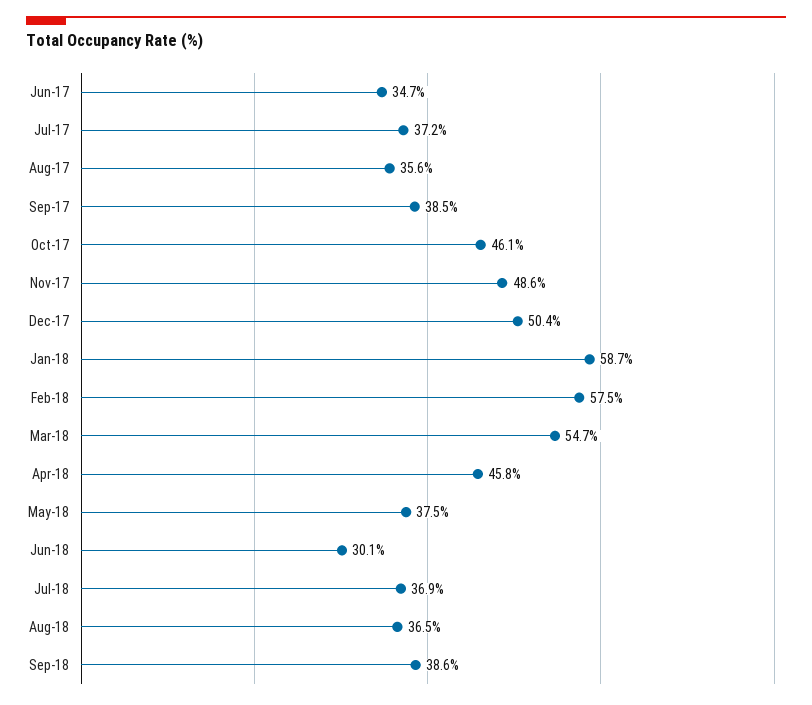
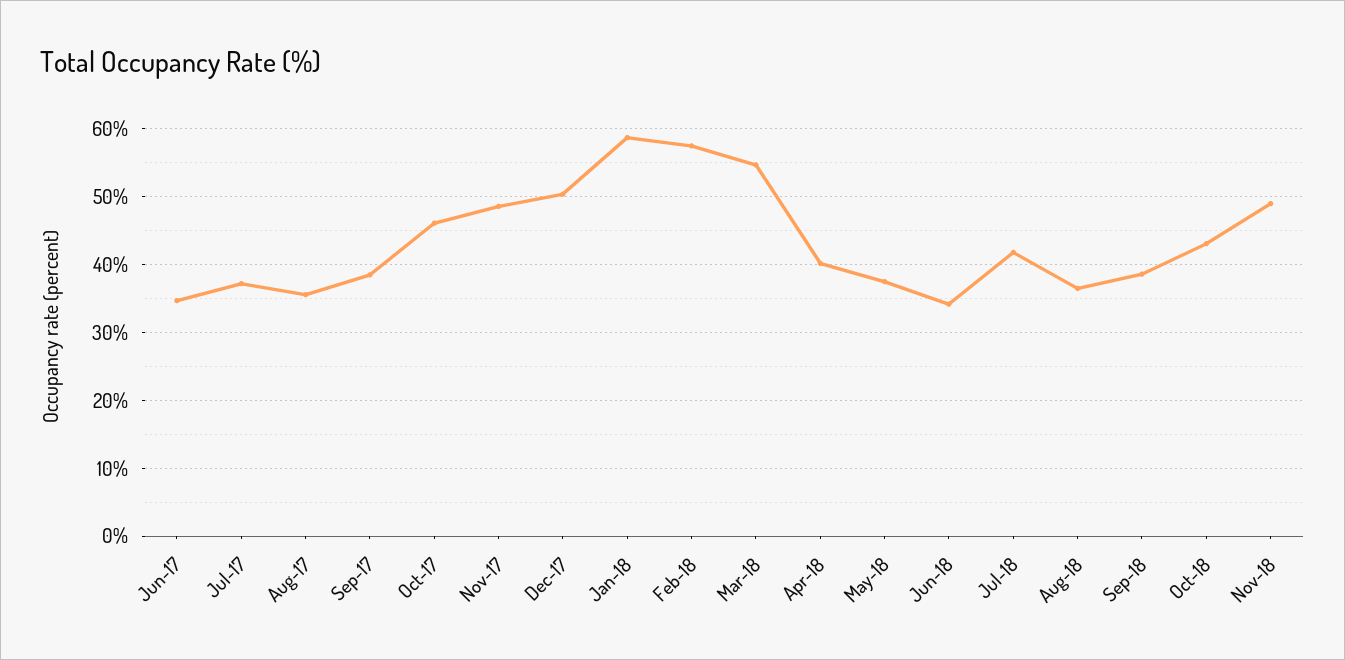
Apr-18: 45.8 -> 40
Jun-18: 30.1 -> 34
Jul-18: 36.9 -> 42
Oct-18: none -> 43
Nov-18: none -> 49

